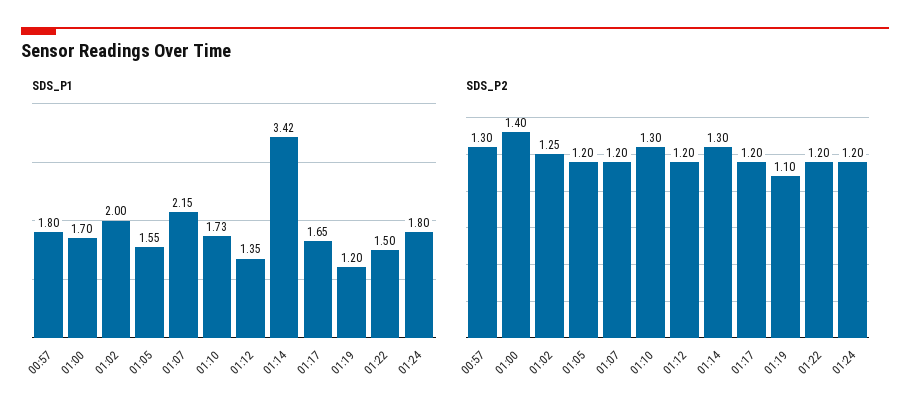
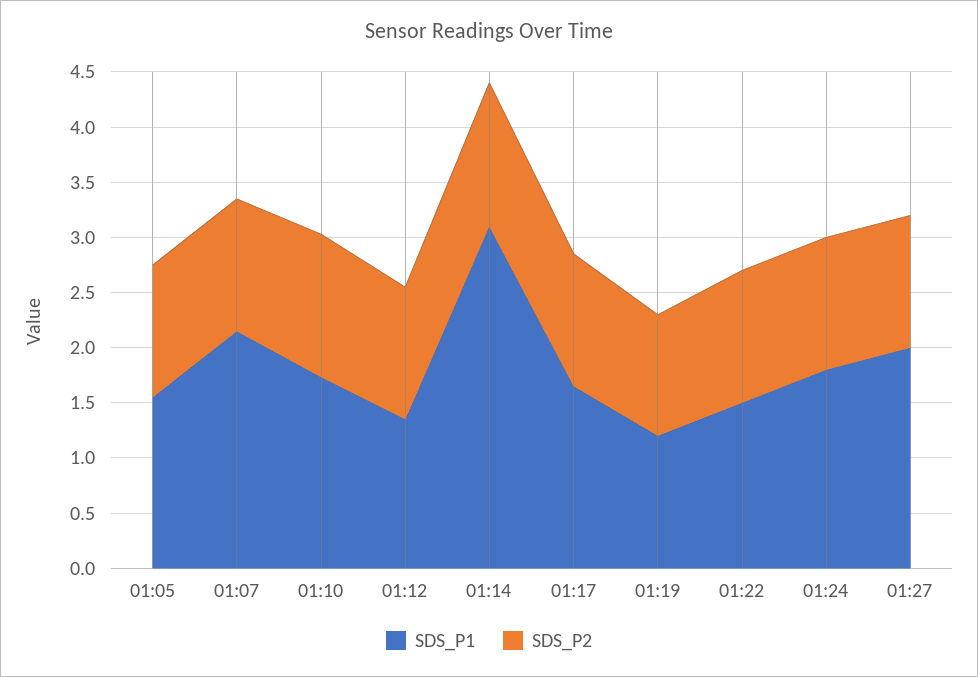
SDS_P1, 00:57: 1.8 -> none
SDS_P1, 01:00: 1.7 -> none
SDS_P1, 01:02: 2 -> none
SDS_P1, 01:14: 3.42 -> 3.1
SDS_P2, 00:57: 1.3 -> none
SDS_P2, 01:00: 1.4 -> none
SDS_P2, 01:02: 1.25 -> none
SDS_P1, 01:27: none -> 2
SDS_P2, 01:27: none -> 1.2

